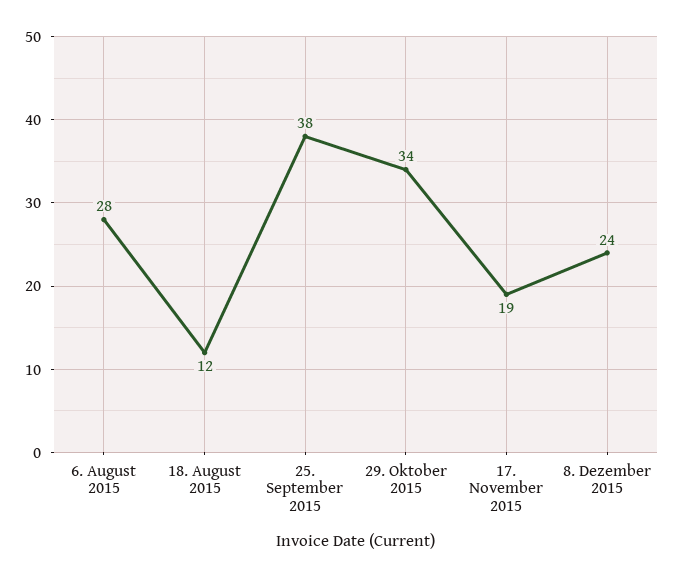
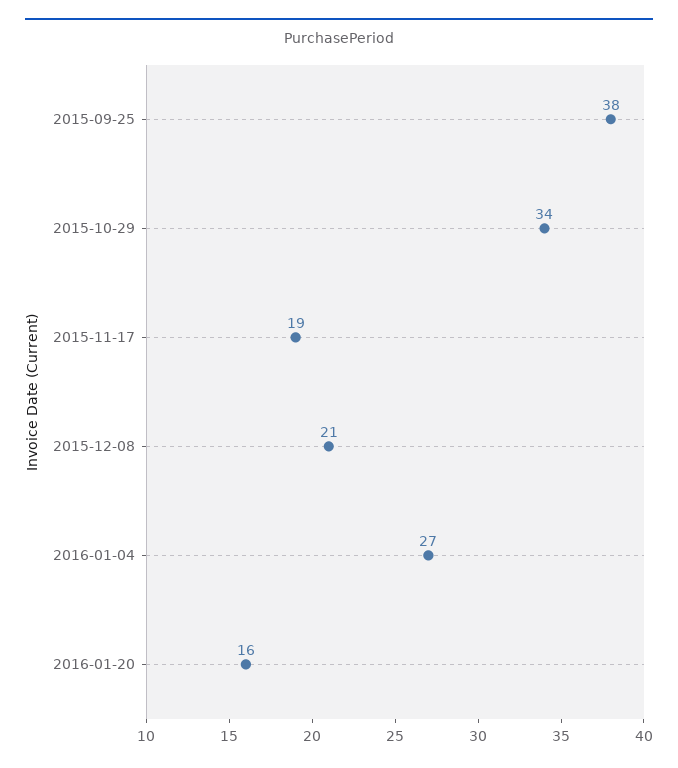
6. August 2015: 28 -> none
18. August 2015: 12 -> none
8. Dezember 2015: 24 -> 21
2016-01-04: none -> 27
2016-01-20: none -> 16

